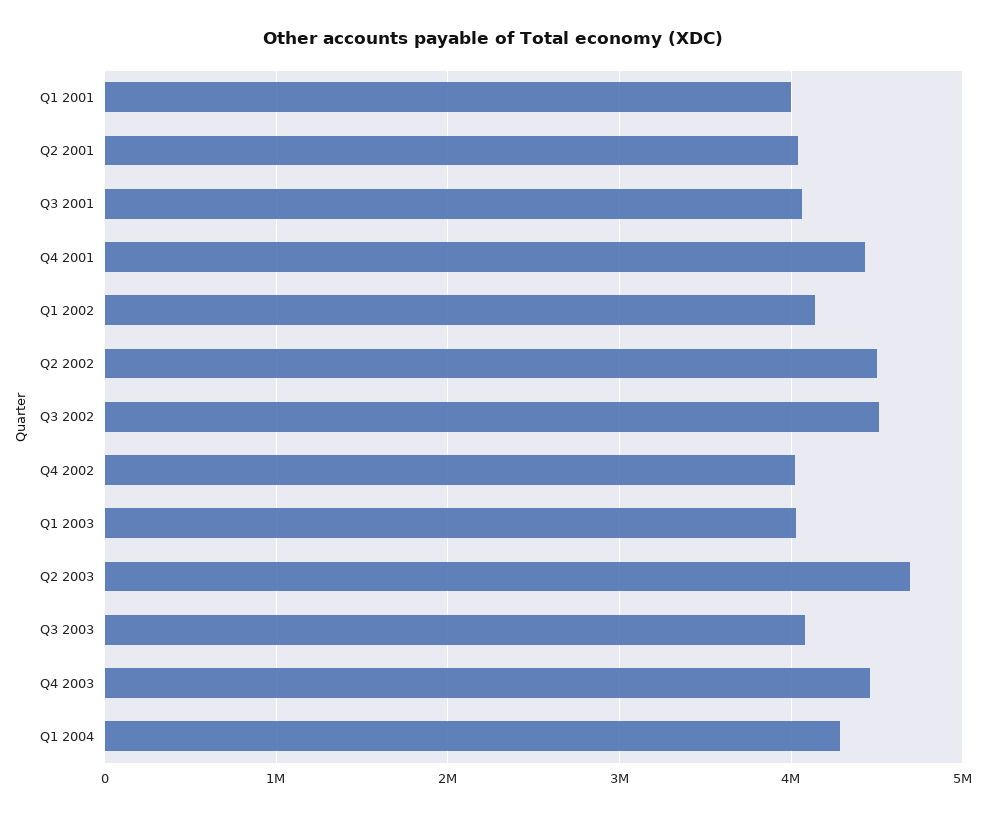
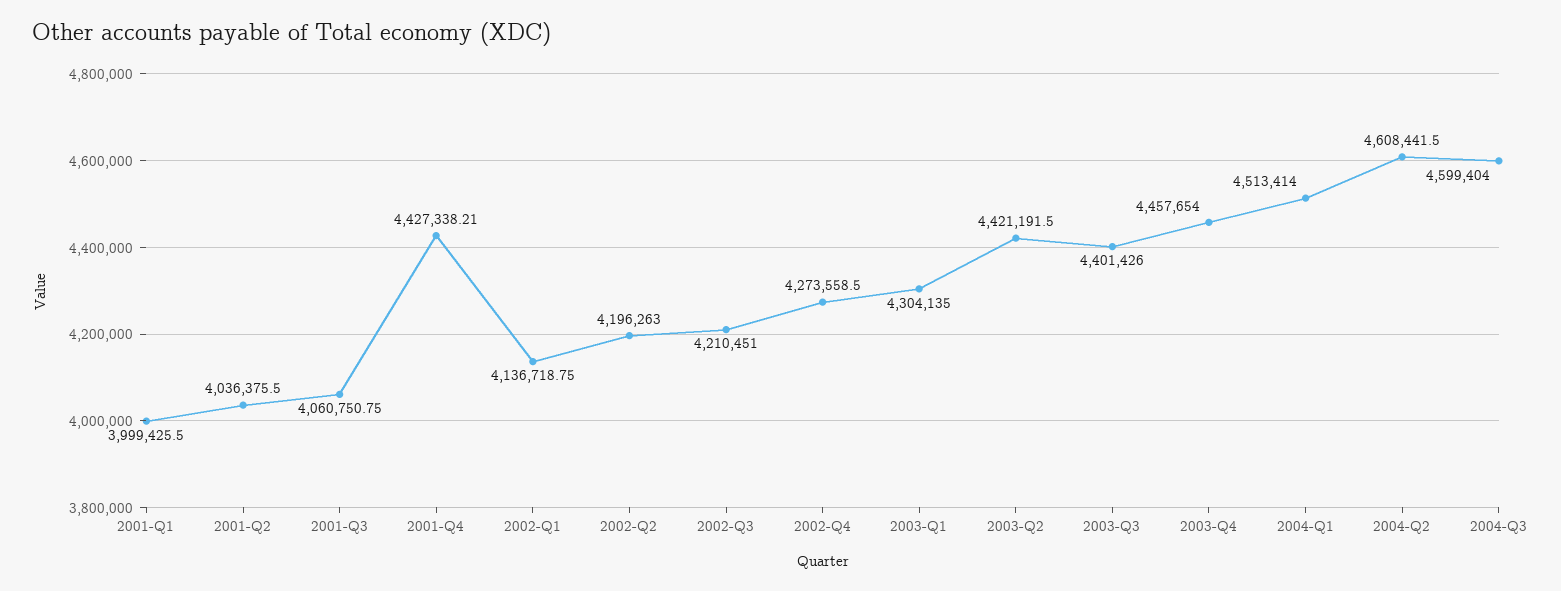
Q2 2002: 4500000 -> 4196263
Q3 2002: 4500000 -> 4210451
Q4 2002: 4000000 -> 4273558.5
Q1 2003: 4000000 -> 4304135
Q2 2003: 4700000 -> 4421191.5
Q3 2003: 4100000 -> 4401426
Q1 2004: 4300000 -> 4513414
2004-Q2: none -> 4608441.5
2004-Q3: none -> 4599404

